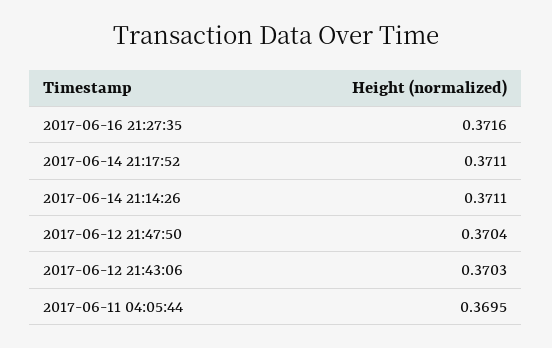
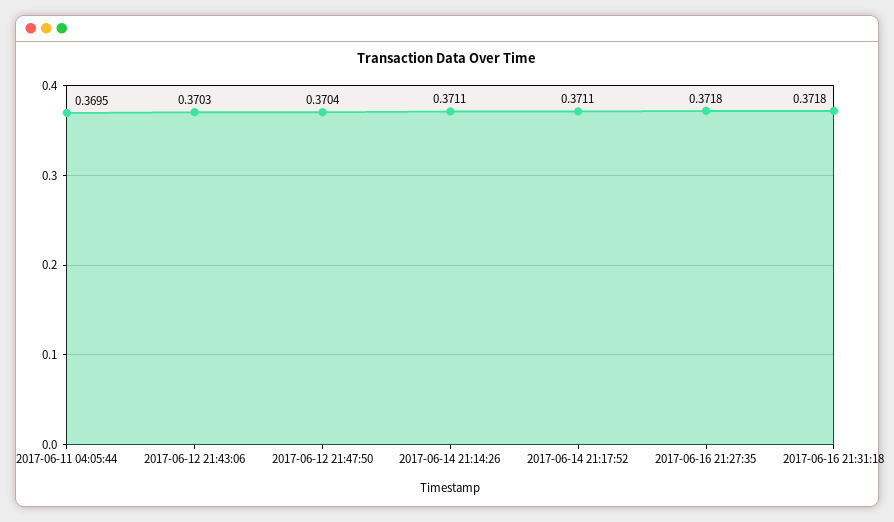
2017-06-16 21:27:35: 0.3716 -> 0.3718
2017-06-16 21:31:18: none -> 0.3718

